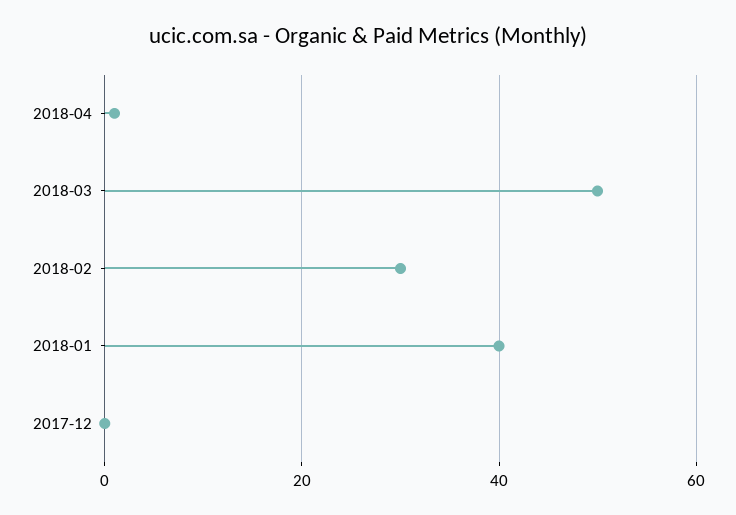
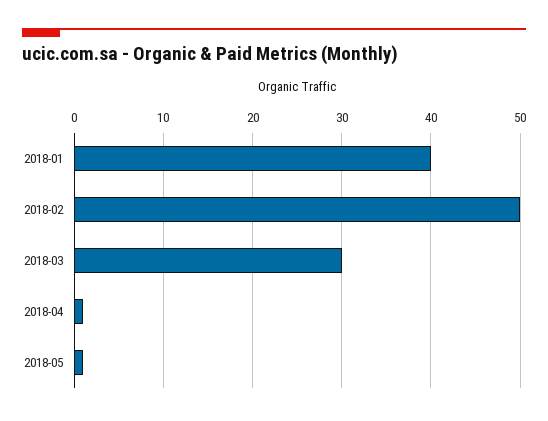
2018-03: 50 -> 30
2018-02: 30 -> 50
2017-12: 0 -> none
2018-05: none -> 1

